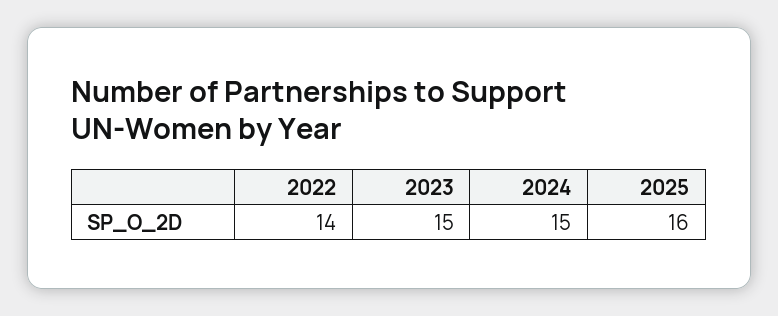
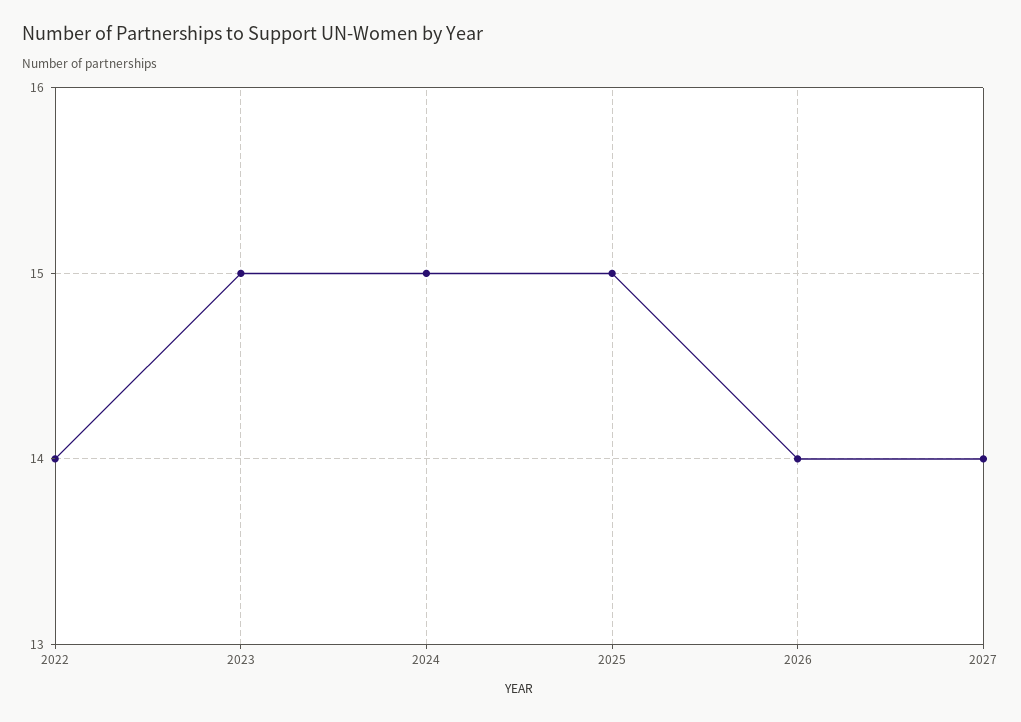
2025: 16 -> 15
2026: none -> 14
2027: none -> 14

